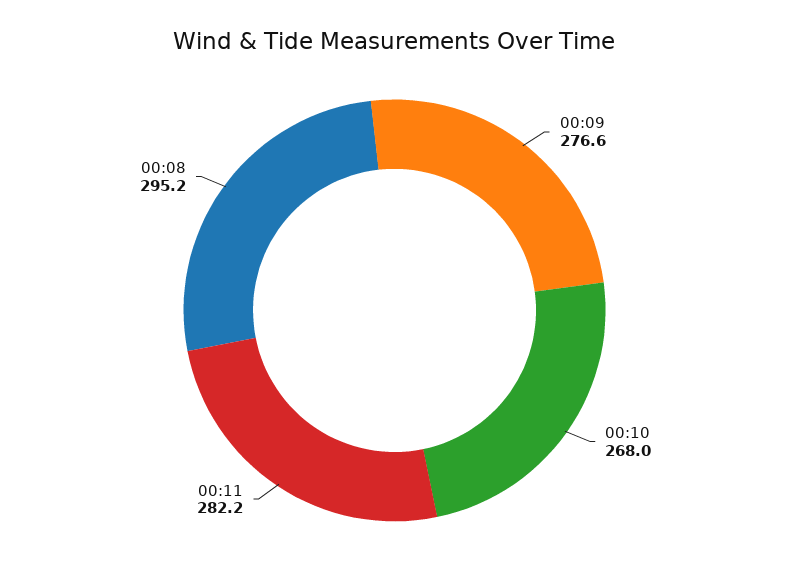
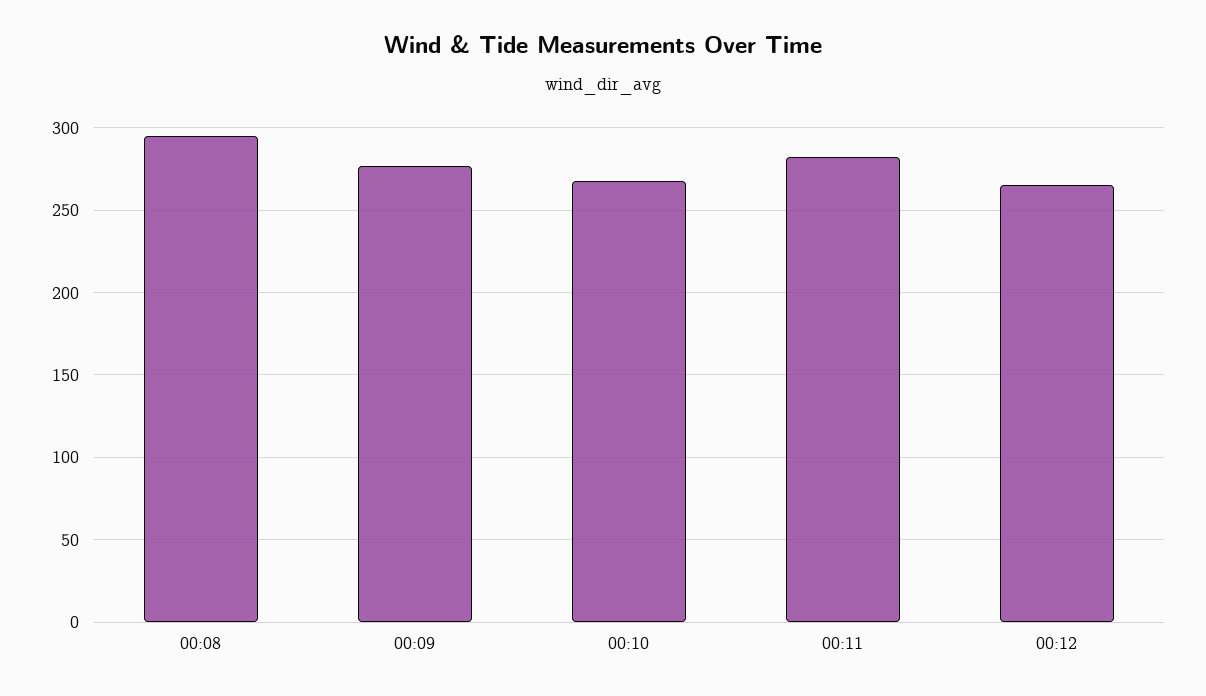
00:12: none -> 265

